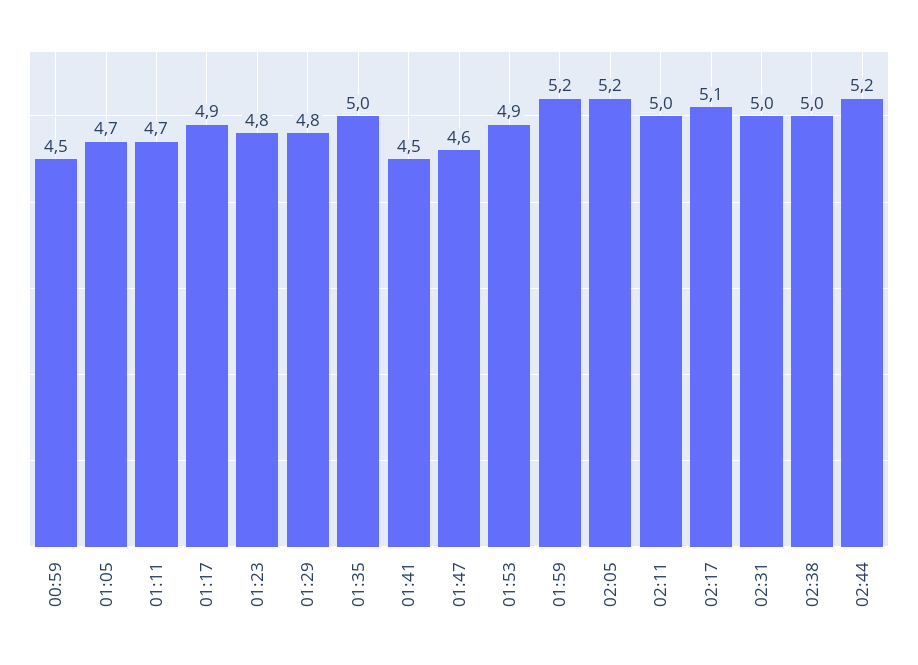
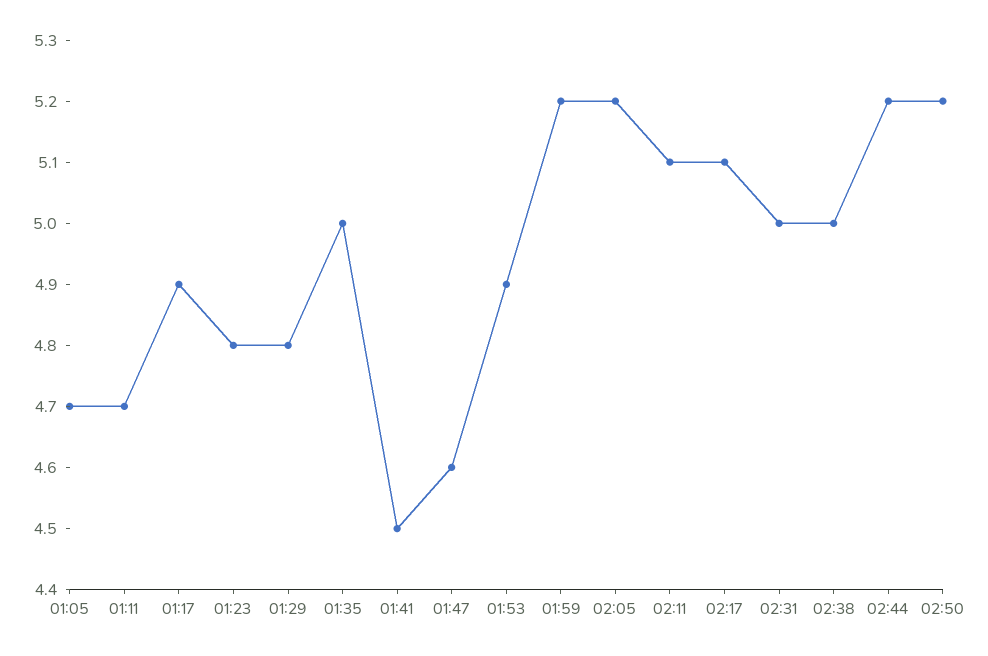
00:59: 4.5 -> none
02:11: 5 -> 5.1
02:50: none -> 5.2

